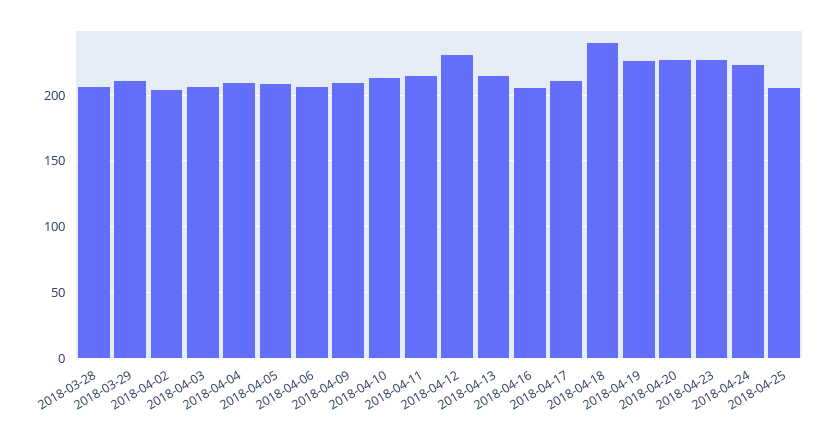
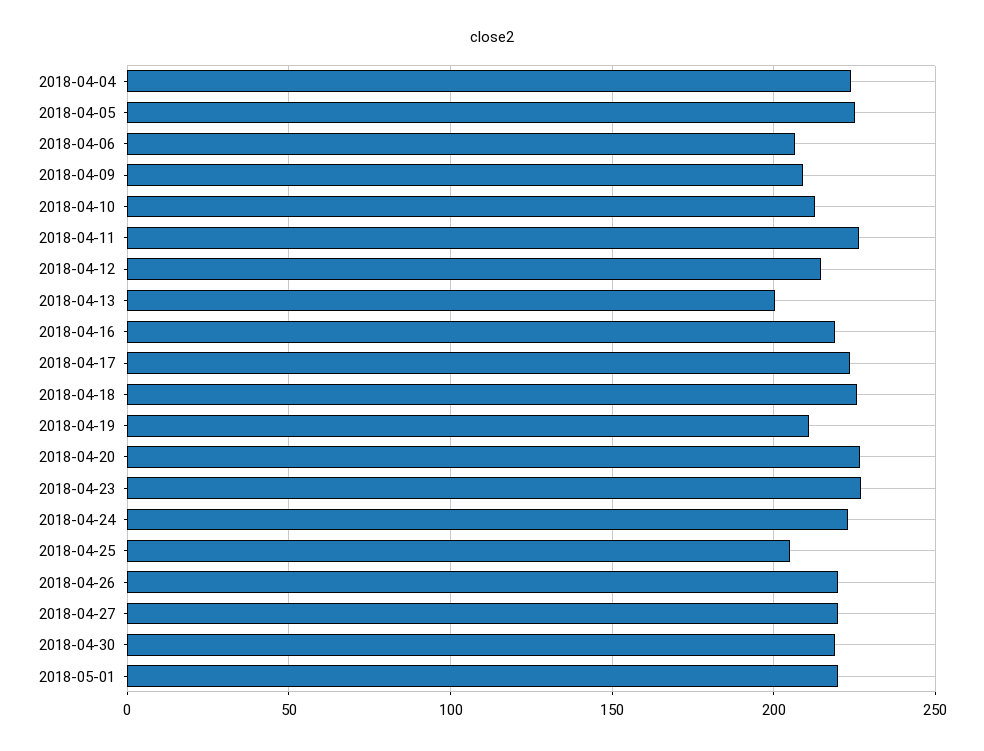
2018-03-28: 205 -> none
2018-03-29: 210 -> none
2018-04-02: 205 -> none
2018-04-03: 205 -> none
2018-04-04: 210 -> 225
2018-04-05: 210 -> 225
2018-04-11: 215 -> 225
2018-04-12: 230 -> 215
2018-04-13: 215 -> 200
2018-04-16: 205 -> 220
2018-04-17: 210 -> 225
2018-04-18: 240 -> 225
2018-04-19: 225 -> 210
2018-04-26: none -> 220
2018-04-27: none -> 220
2018-04-30: none -> 220
2018-05-01: none -> 220

